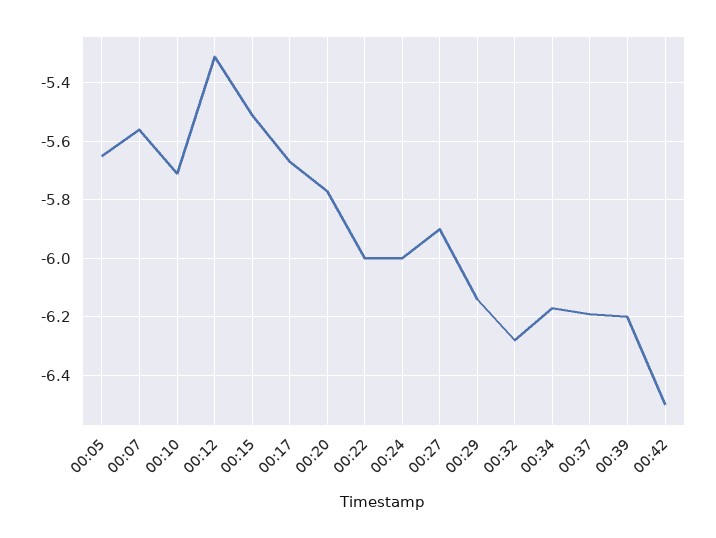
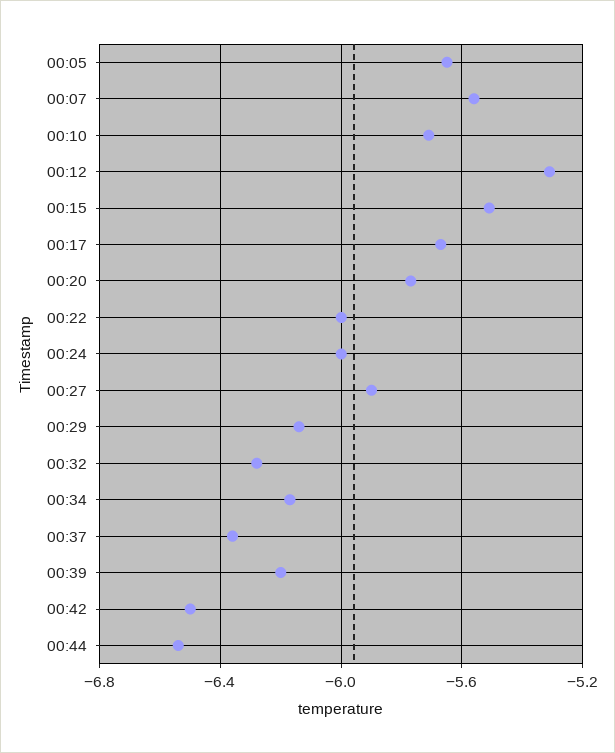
00:37: -6.2 -> -6.35
00:44: none -> -6.55

